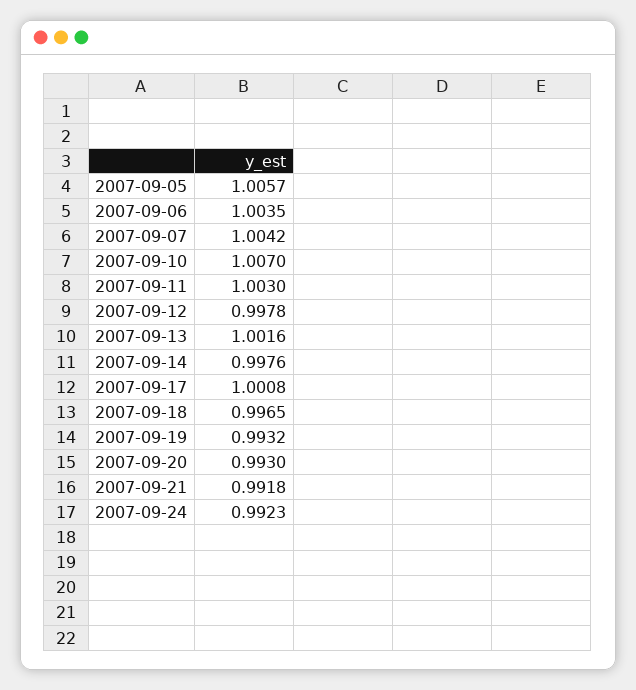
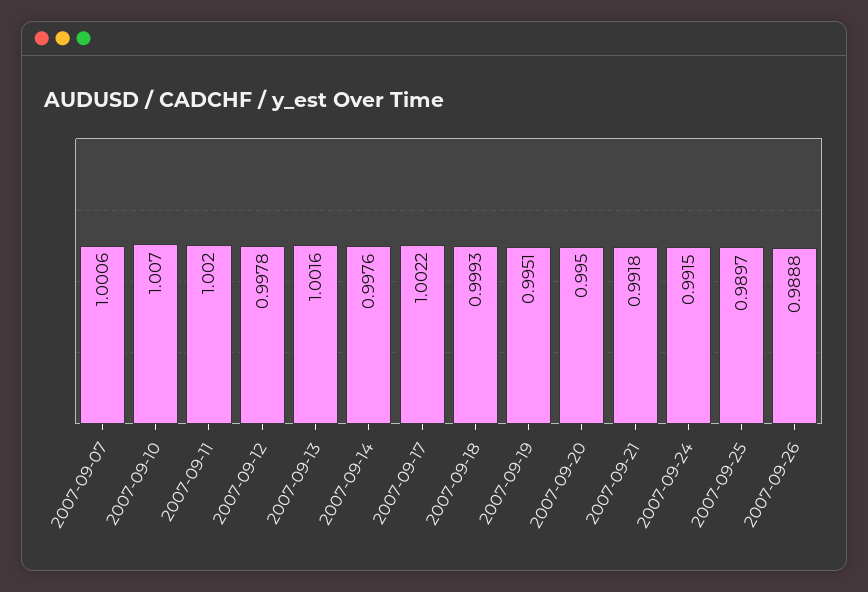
2007-09-05: 1.0057 -> none
2007-09-06: 1.0035 -> none
2007-09-07: 1.0042 -> 1.0006
2007-09-11: 1.003 -> 1.002
2007-09-17: 1.0008 -> 1.0022
2007-09-18: 0.9965 -> 0.9993
2007-09-19: 0.9932 -> 0.9951
2007-09-20: 0.993 -> 0.995
2007-09-24: 0.9923 -> 0.9915
2007-09-25: none -> 0.9897
2007-09-26: none -> 0.9888

